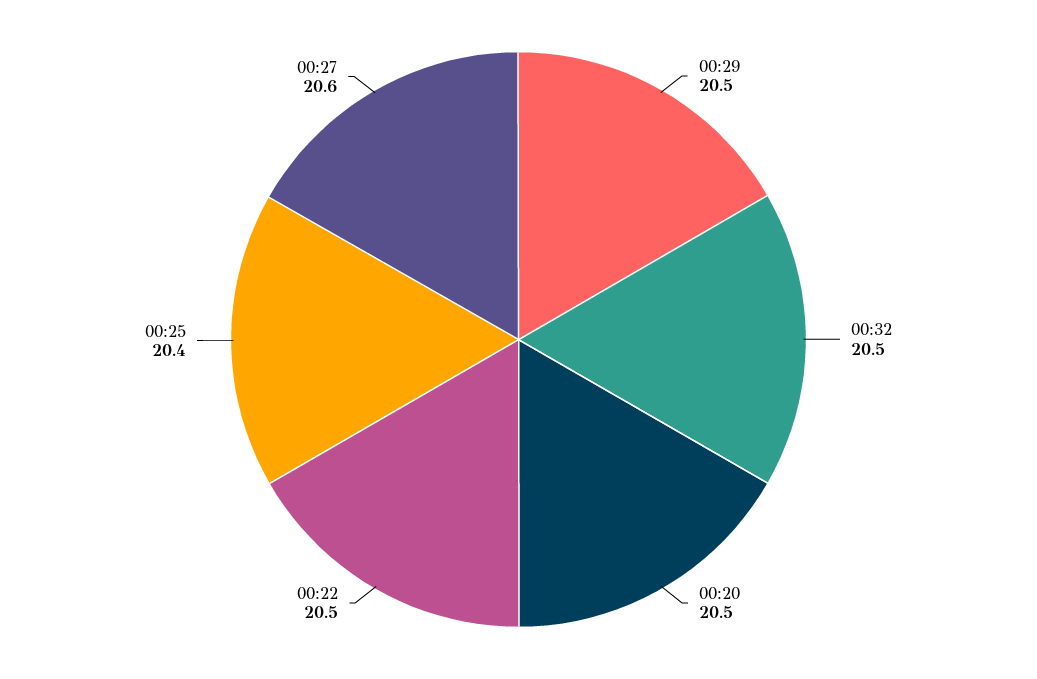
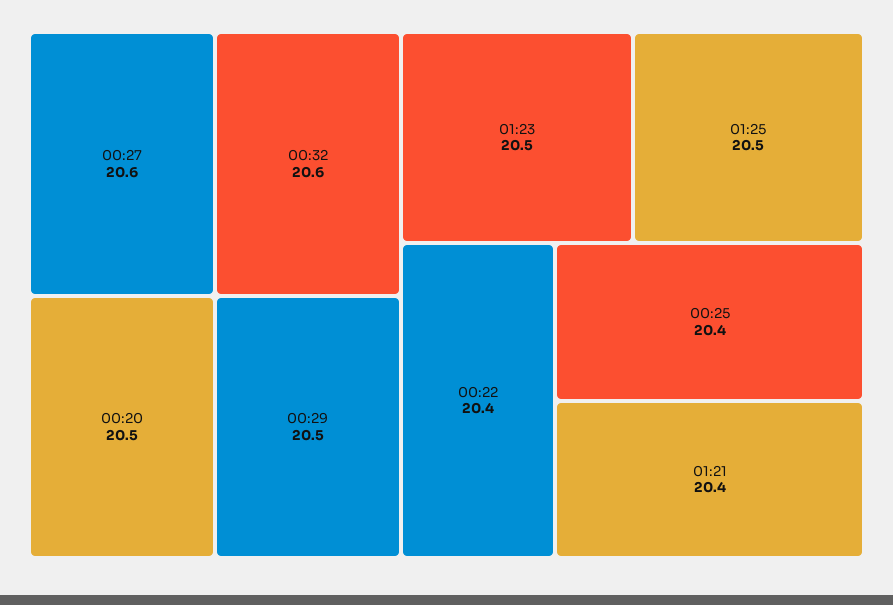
00:32: 20.5 -> 20.6
00:22: 20.5 -> 20.4
01:23: none -> 20.5
01:25: none -> 20.5
01:21: none -> 20.4

